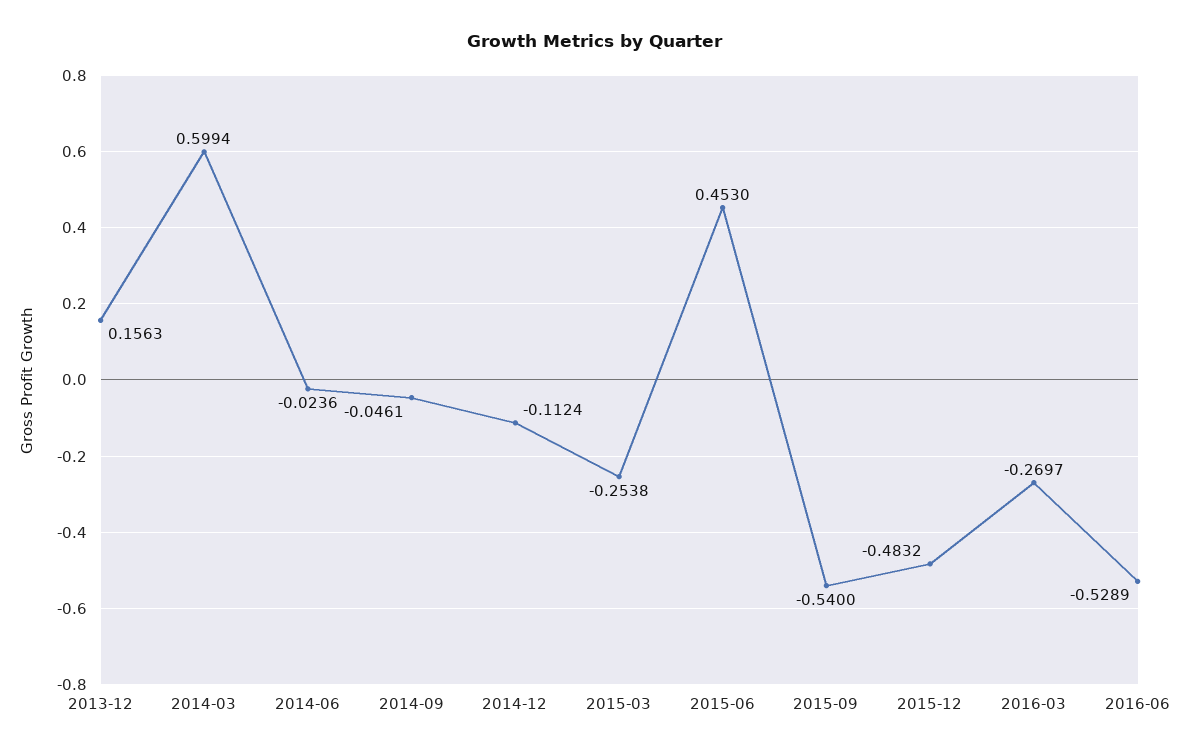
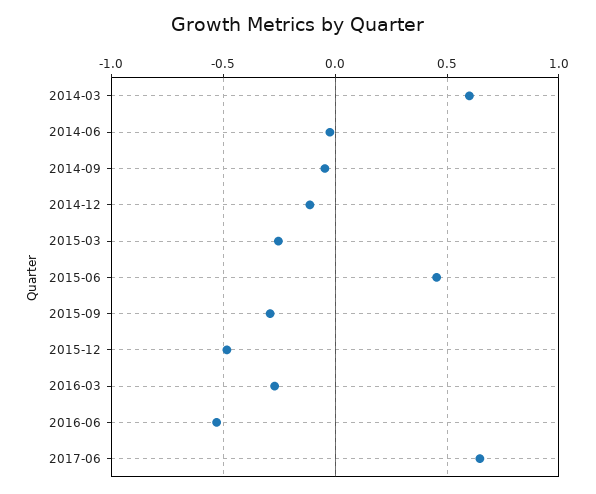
2013-12: 0.1563 -> none
2015-09: -0.54 -> -0.3
2017-06: none -> 0.65

